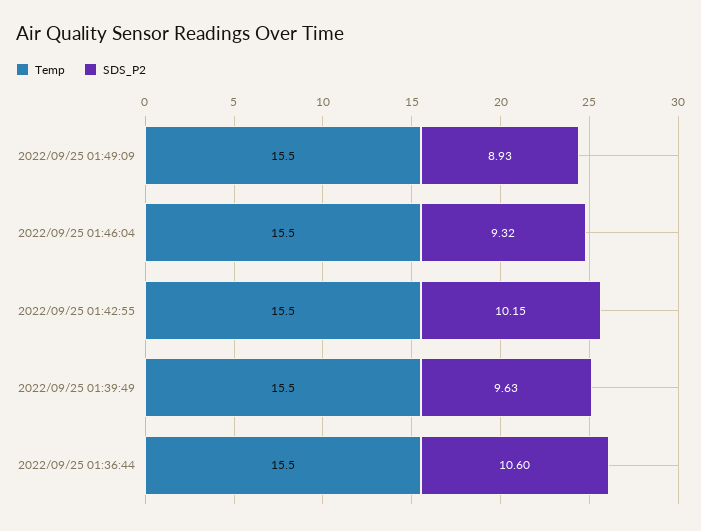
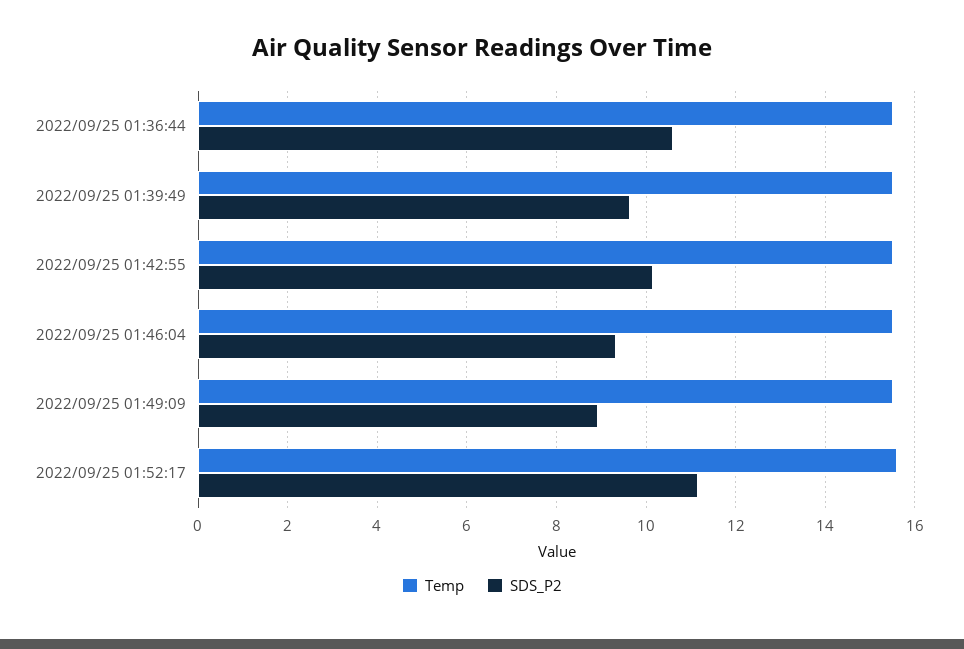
Temp, 2022/09/25 01:52:17: none -> 15.6
SDS_P2, 2022/09/25 01:52:17: none -> 11.2

